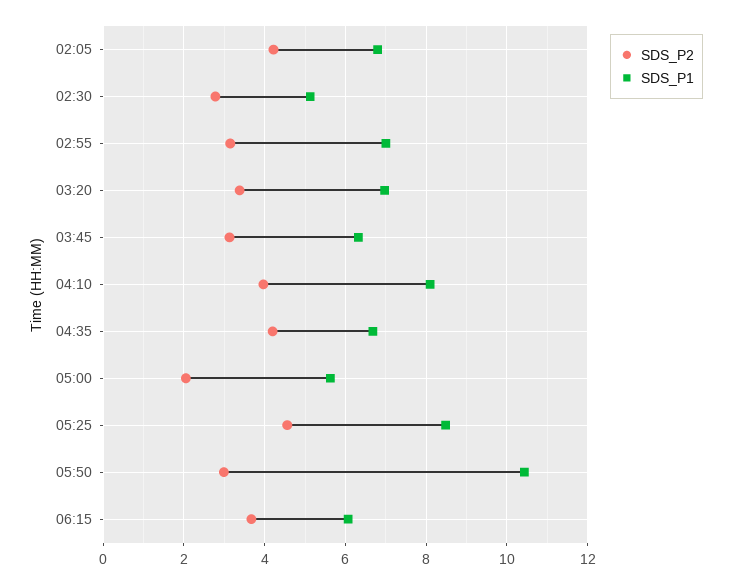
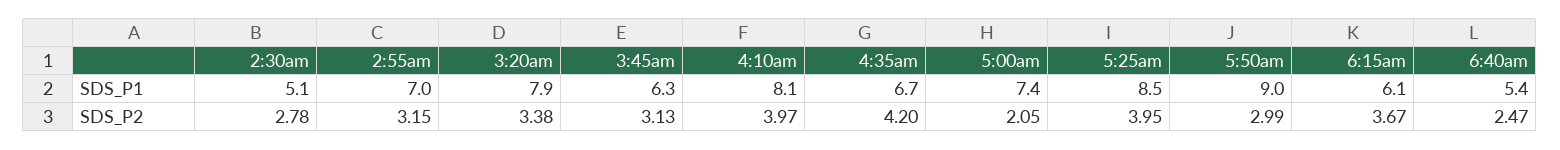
SDS_P2, 02:05: 4.2 -> none
SDS_P1, 02:05: 6.8 -> none
SDS_P1, 03:20: 7 -> 7.9
SDS_P1, 05:00: 5.6 -> 7.4
SDS_P2, 05:25: 4.6 -> 3.95
SDS_P1, 05:50: 10.4 -> 9
SDS_P1, 6:40am: none -> 5.4
SDS_P2, 6:40am: none -> 2.47

